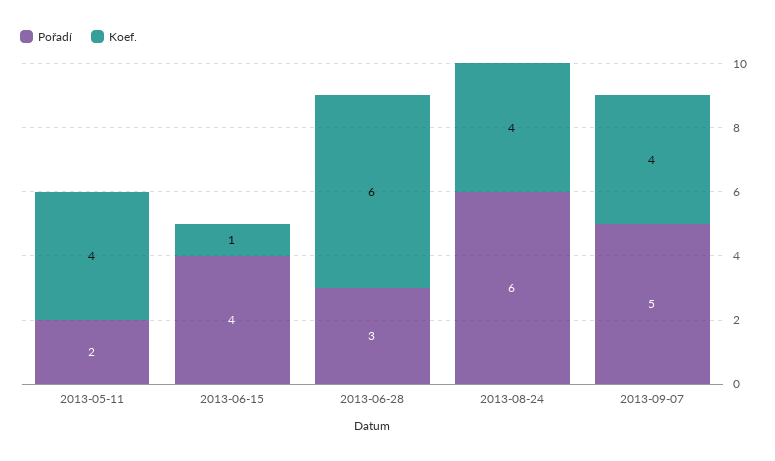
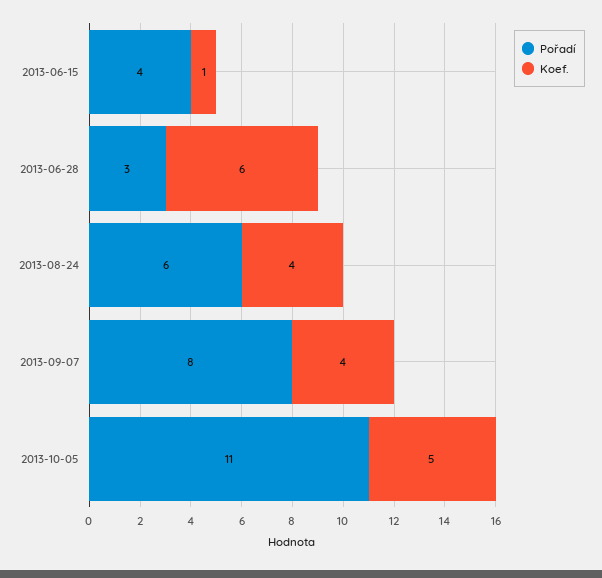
Pořadí, 2013-05-11: 2 -> none
Koef., 2013-05-11: 4 -> none
Pořadí, 2013-09-07: 5 -> 8
Pořadí, 2013-10-05: none -> 11
Koef., 2013-10-05: none -> 5

